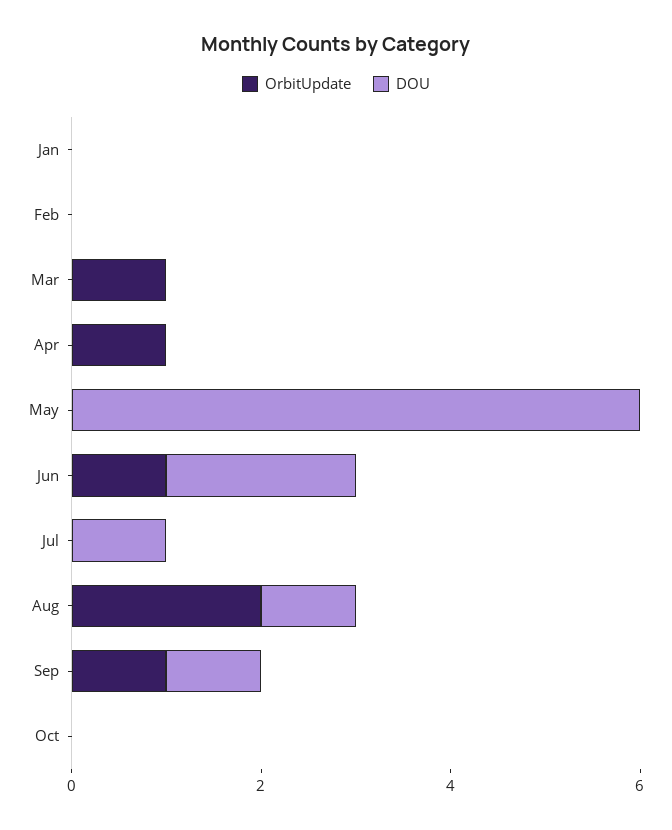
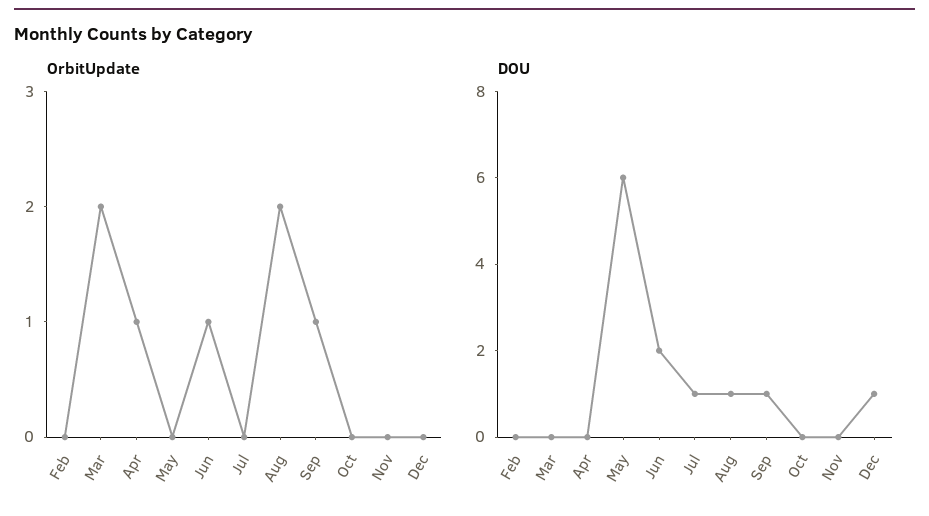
OrbitUpdate, Jan: 0 -> none
DOU, Jan: 0 -> none
OrbitUpdate, Mar: 1 -> 2
OrbitUpdate, Nov: none -> 0
OrbitUpdate, Dec: none -> 0
DOU, Nov: none -> 0
DOU, Dec: none -> 1

